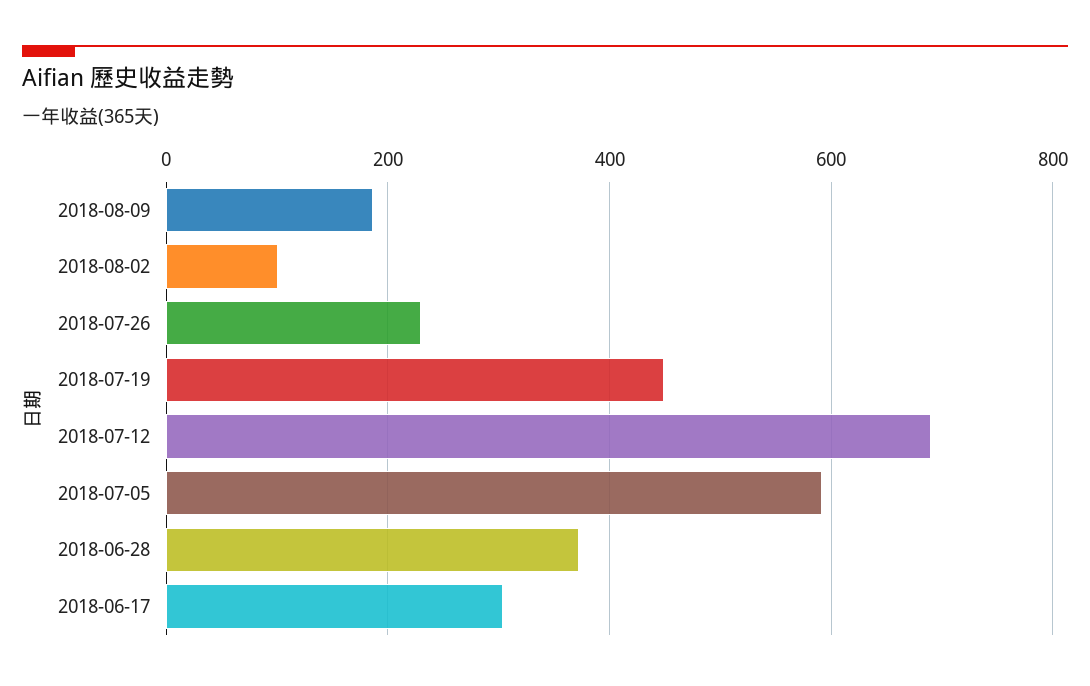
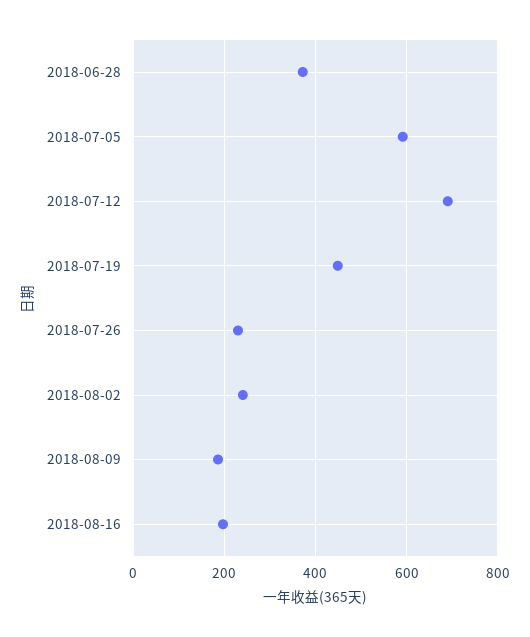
2018-08-02: 100 -> 240
2018-06-17: 300 -> none
2018-08-16: none -> 200

